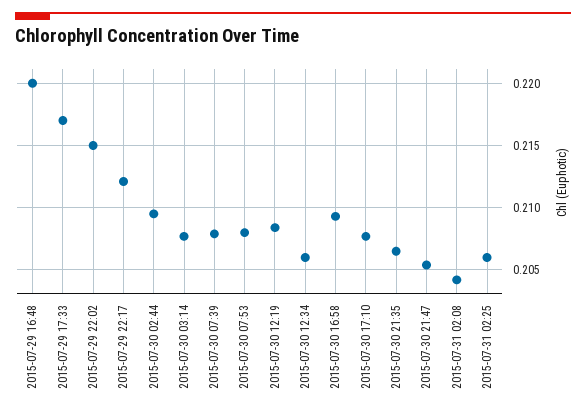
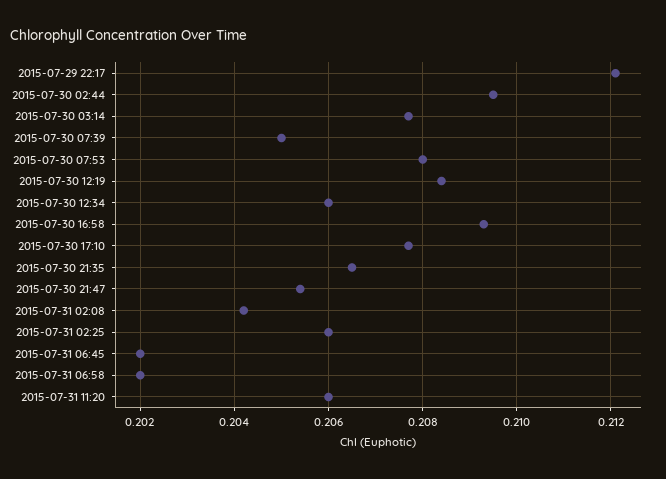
2015-07-29 16:48: 0.22 -> none
2015-07-29 17:33: 0.217 -> none
2015-07-29 22:02: 0.215 -> none
2015-07-30 07:39: 0.208 -> 0.205
2015-07-31 06:45: none -> 0.202
2015-07-31 06:58: none -> 0.202
2015-07-31 11:20: none -> 0.206

